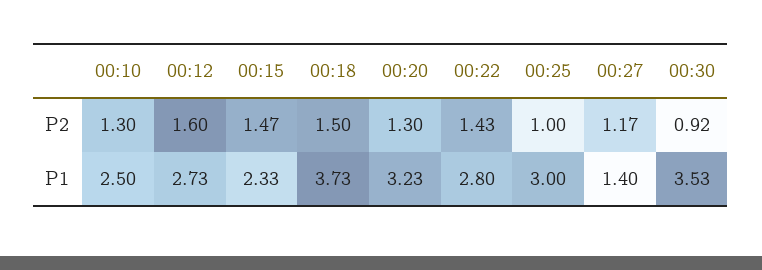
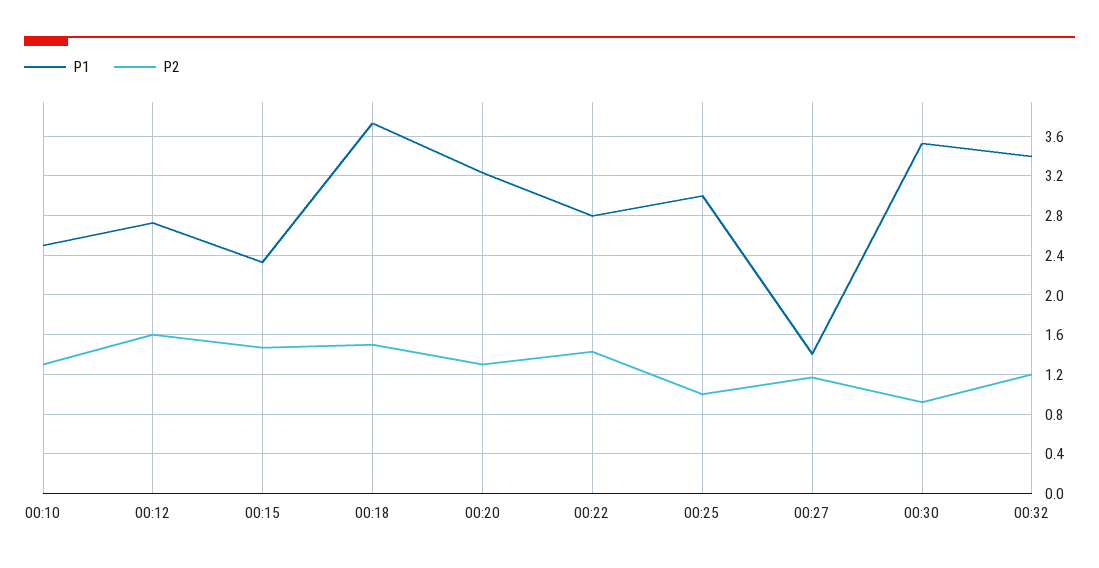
P1, 00:32: none -> 3.4
P2, 00:32: none -> 1.2

